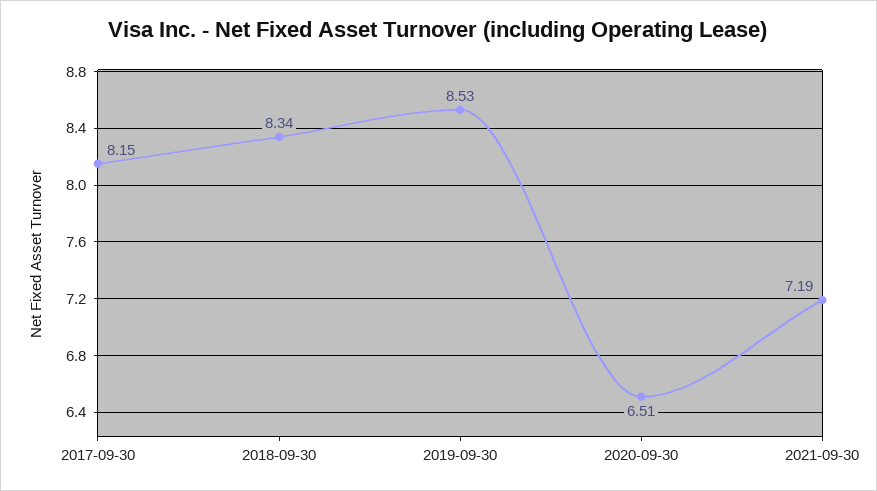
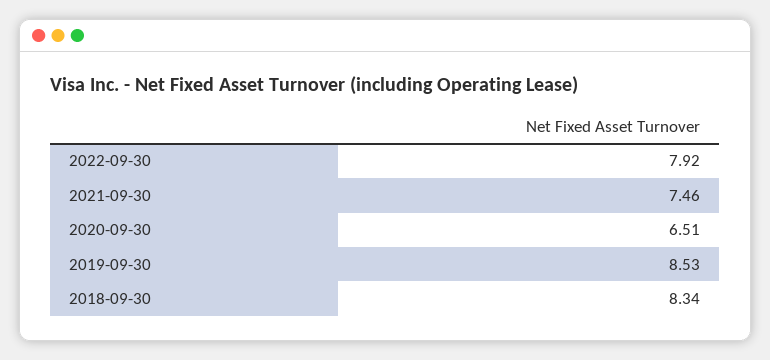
2017-09-30: 8.15 -> none
2021-09-30: 7.19 -> 7.46
2022-09-30: none -> 7.92

